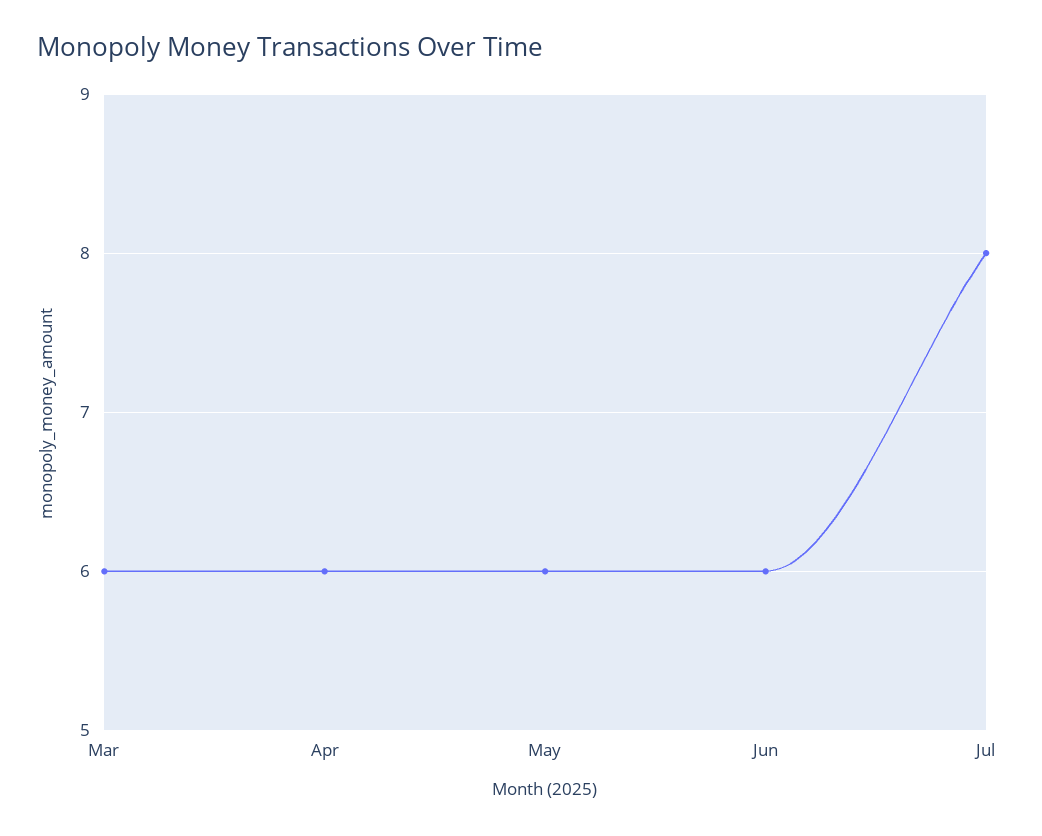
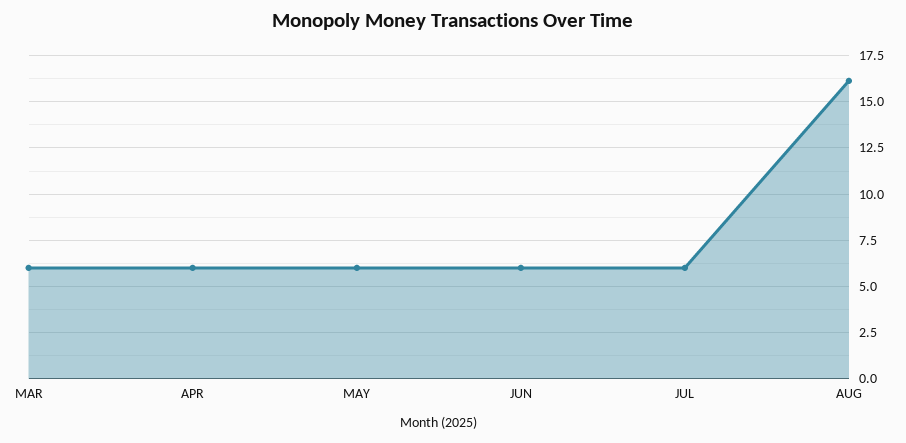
Jul: 8 -> 6
AUG: none -> 16

